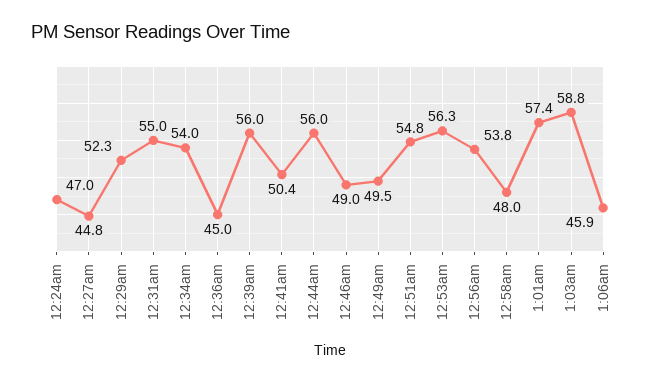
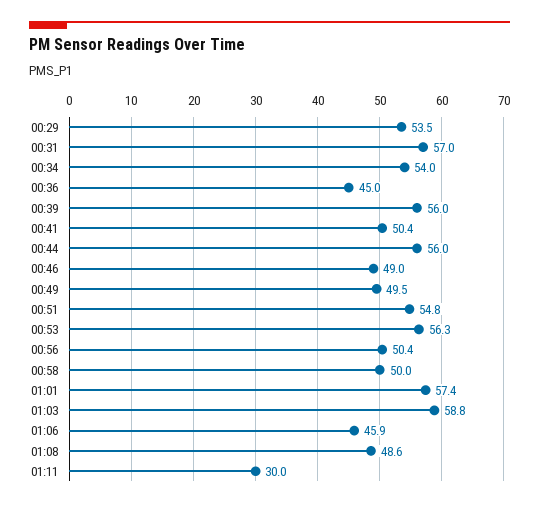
12:24am: 47 -> none
12:27am: 44.8 -> none
12:29am: 52.3 -> 53.5
12:31am: 55 -> 57
12:56am: 53.8 -> 50.4
12:58am: 48 -> 50
01:08: none -> 48.6
01:11: none -> 30

